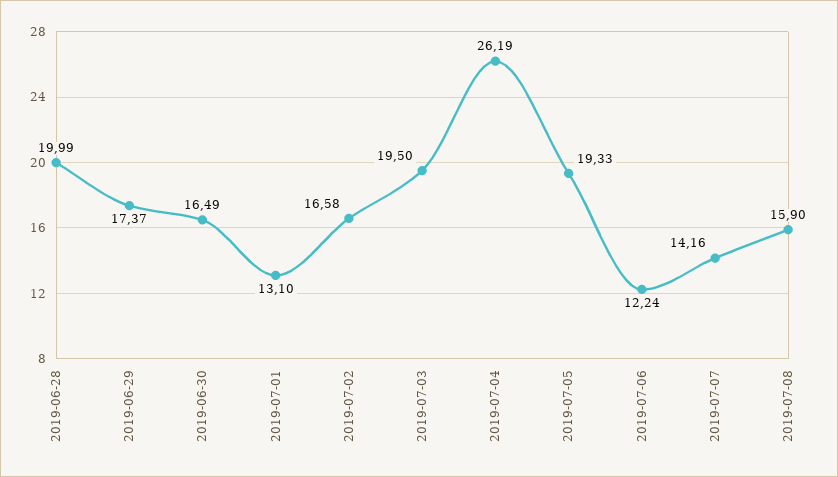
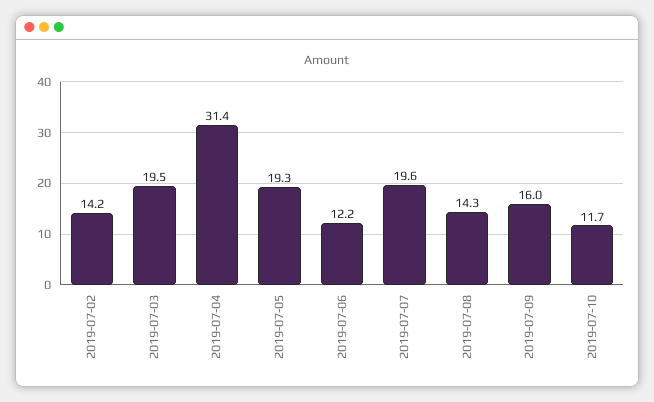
2019-06-28: 19.99 -> none
2019-06-29: 17.37 -> none
2019-06-30: 16.49 -> none
2019-07-01: 13.1 -> none
2019-07-02: 16.58 -> 14.2
2019-07-04: 26.19 -> 31.4
2019-07-07: 14.16 -> 19.6
2019-07-08: 15.9 -> 14.3
2019-07-09: none -> 16
2019-07-10: none -> 11.7

